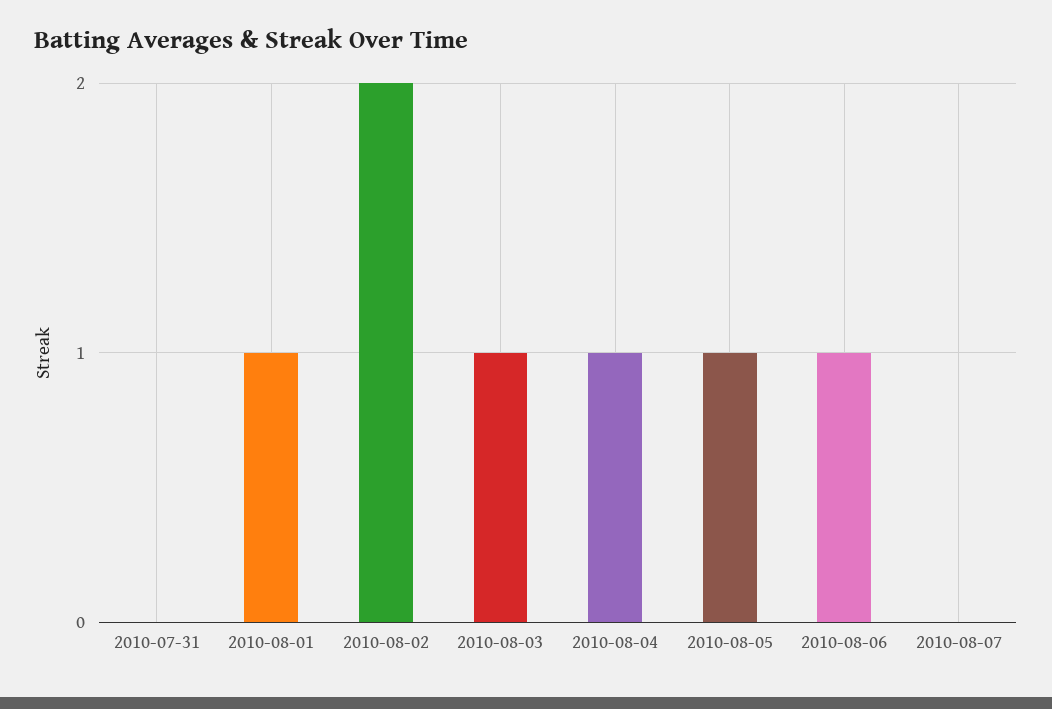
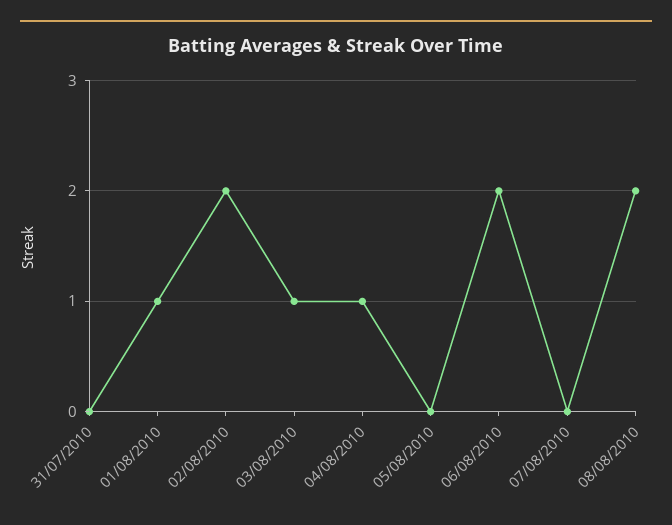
2010-08-05: 1 -> 0
2010-08-06: 1 -> 2
08/08/2010: none -> 2

